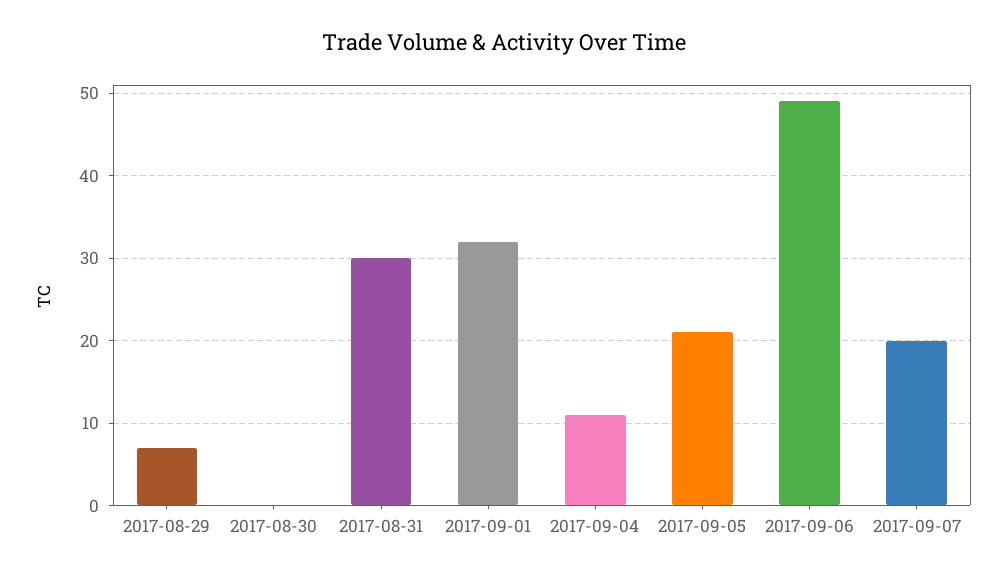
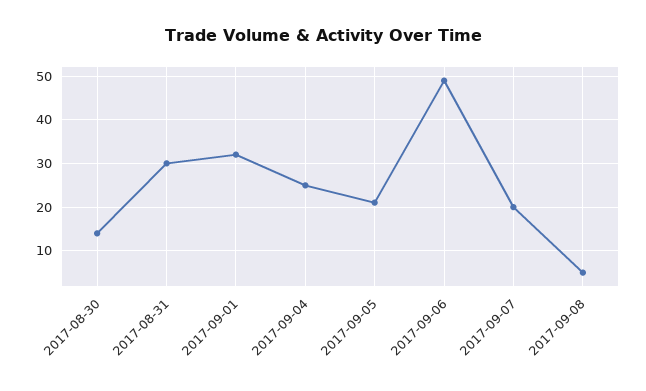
2017-08-29: 7 -> none
2017-08-30: 0 -> 15
2017-09-04: 11 -> 25
2017-09-08: none -> 5

